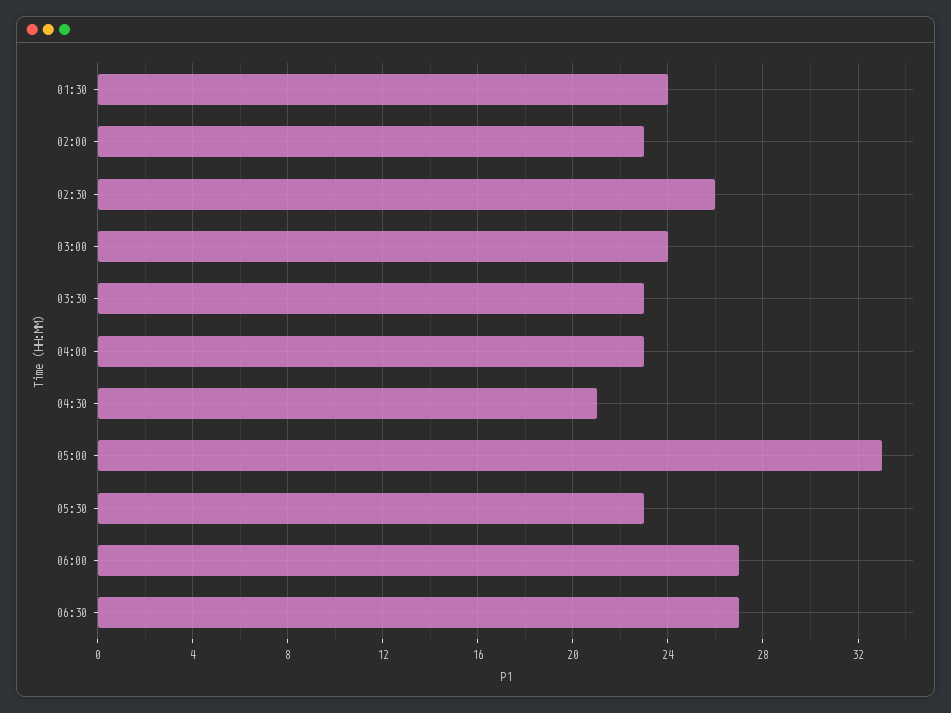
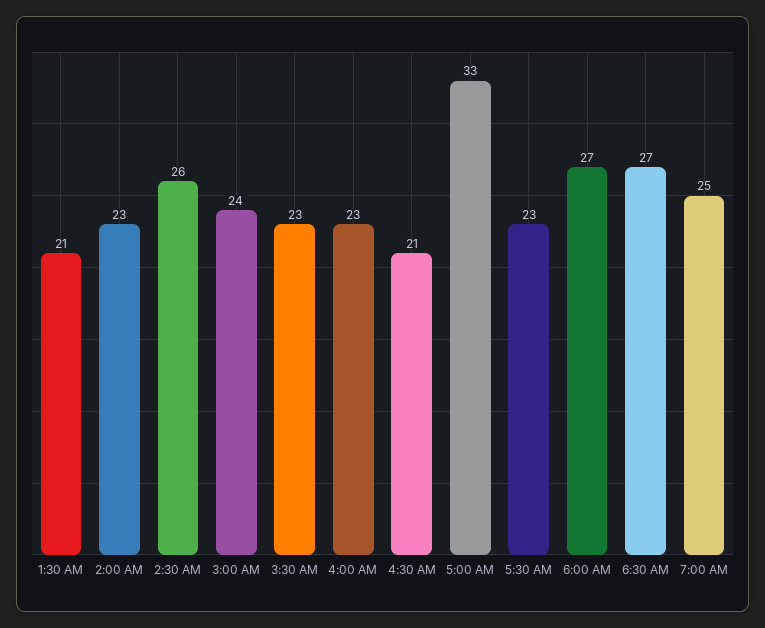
01:30: 24 -> 21
7:00 AM: none -> 25

